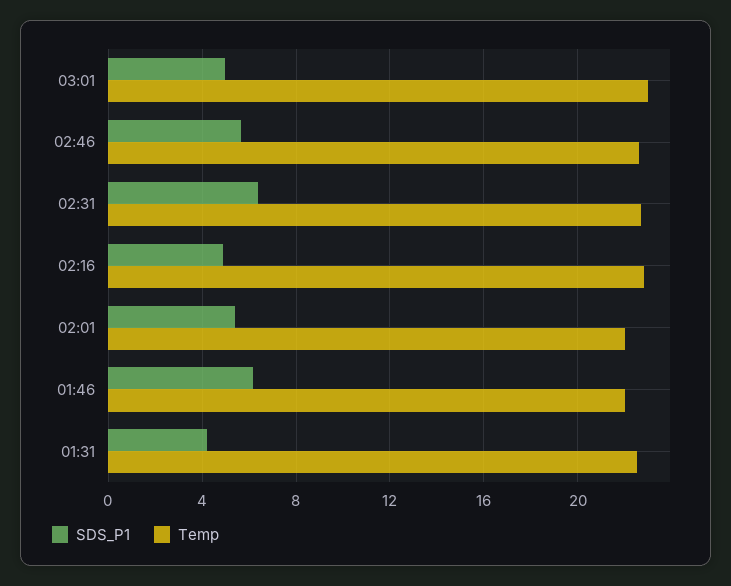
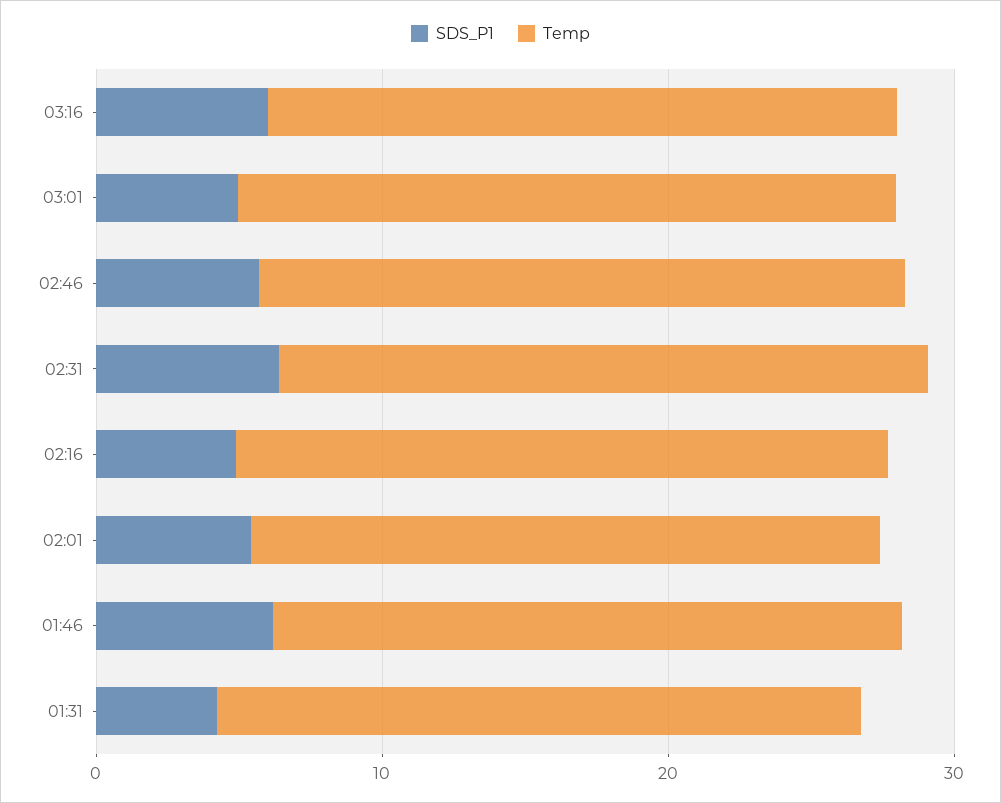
SDS_P1, 03:16: none -> 6
Temp, 03:16: none -> 22

